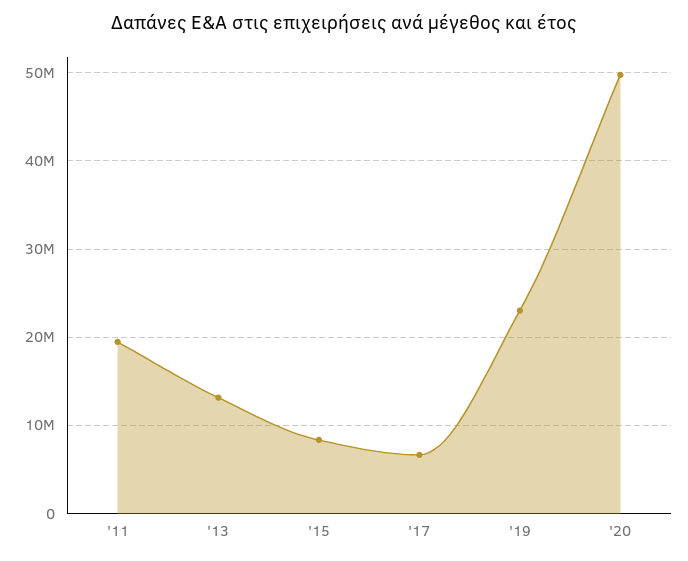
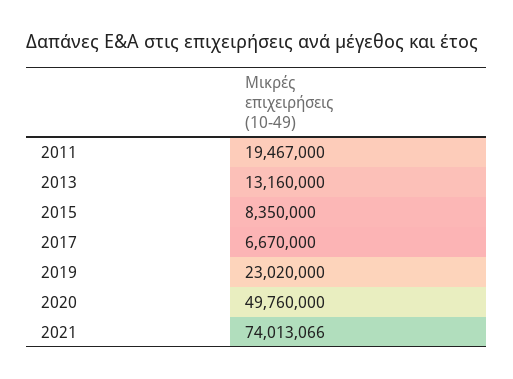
2021: none -> 74013066

